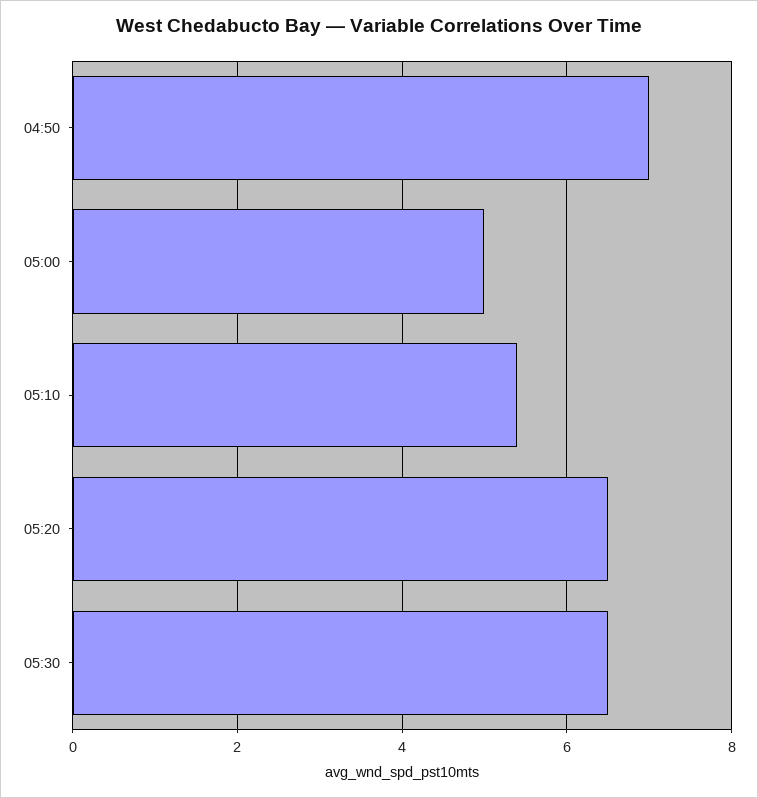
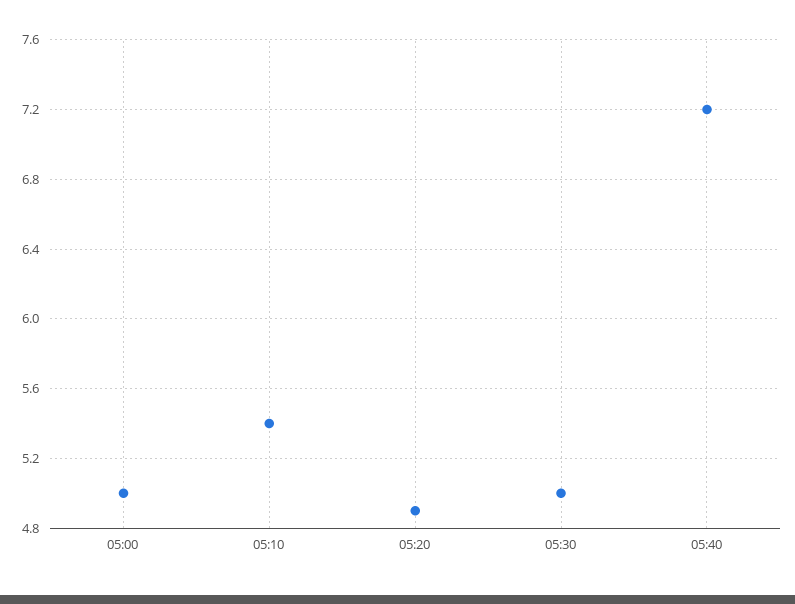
04:50: 7 -> none
05:20: 6.5 -> 4.9
05:30: 6.5 -> 5
05:40: none -> 7.2

